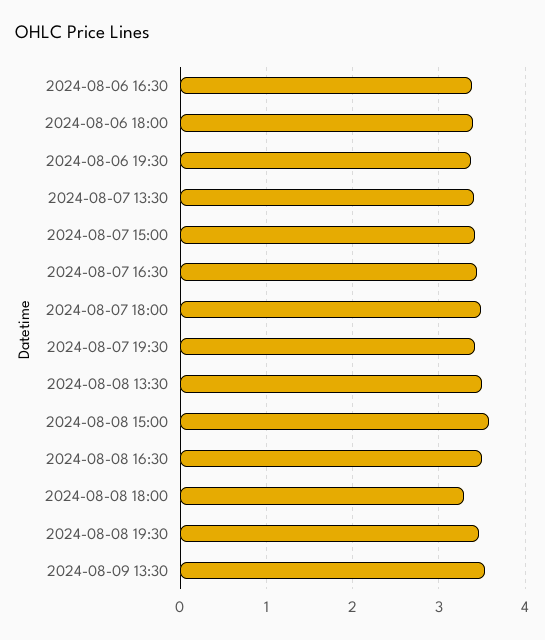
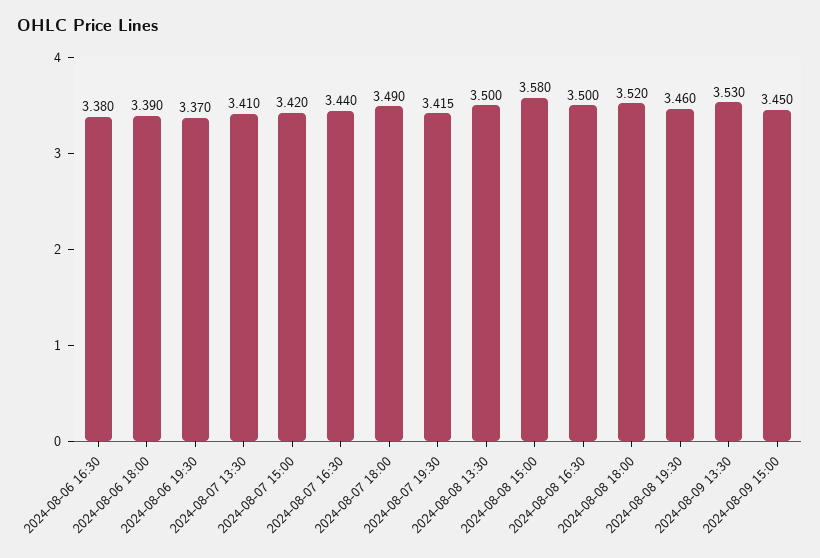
2024-08-08 18:00: 3.3 -> 3.52
2024-08-09 15:00: none -> 3.45

